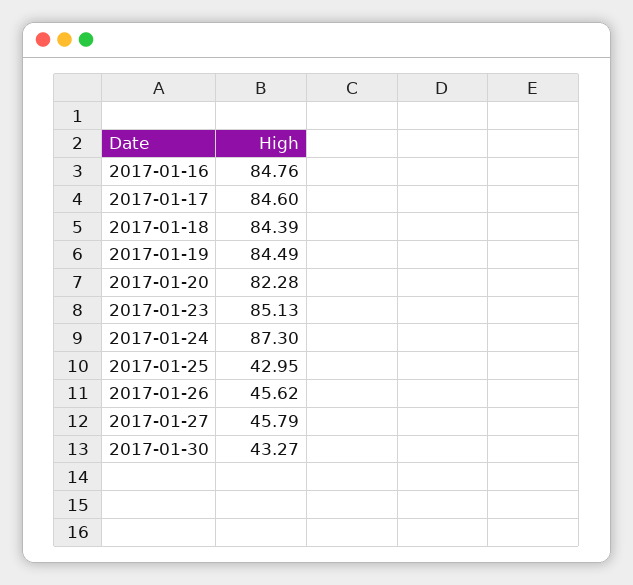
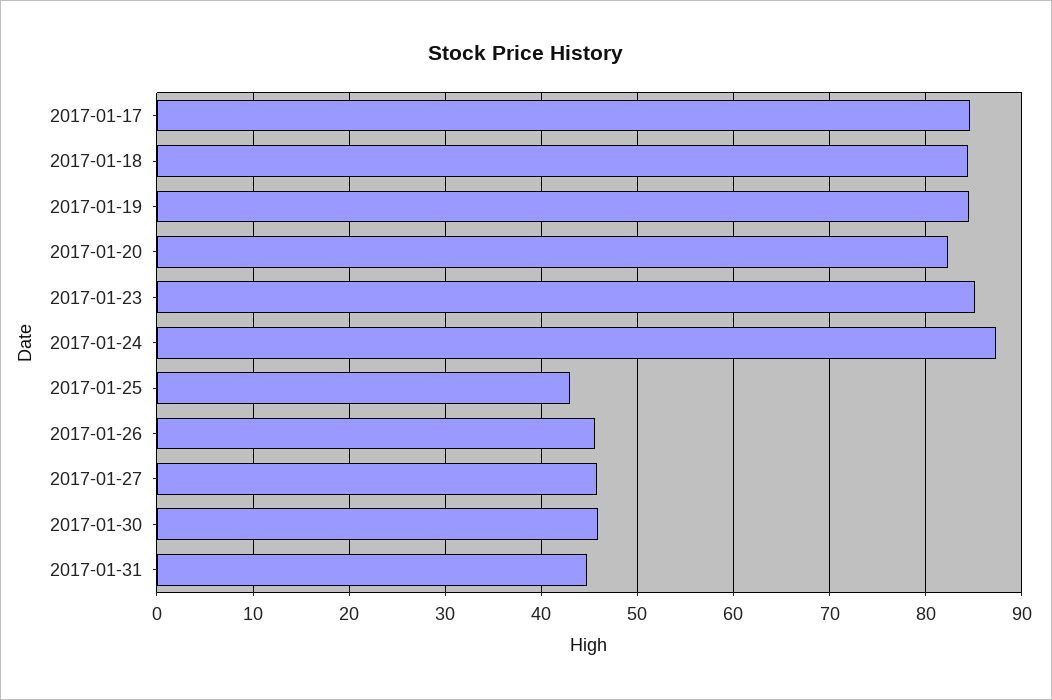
2017-01-16: 84.76 -> none
2017-01-30: 43.27 -> 46
2017-01-31: none -> 45

